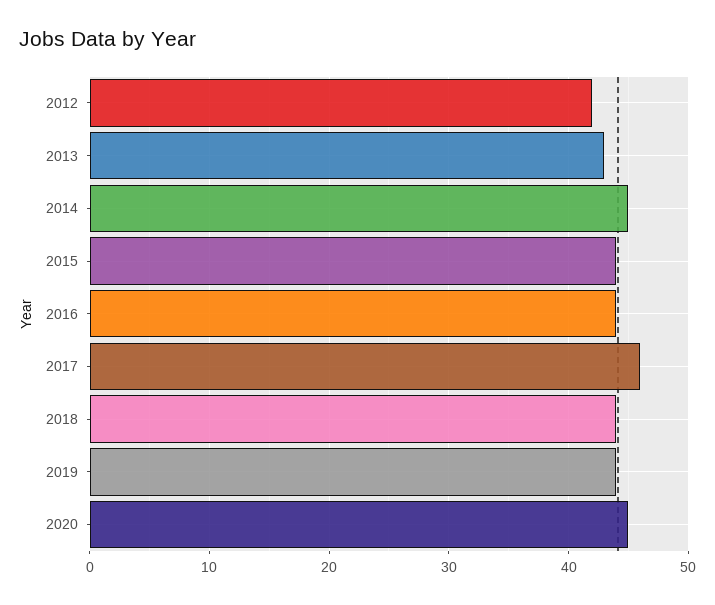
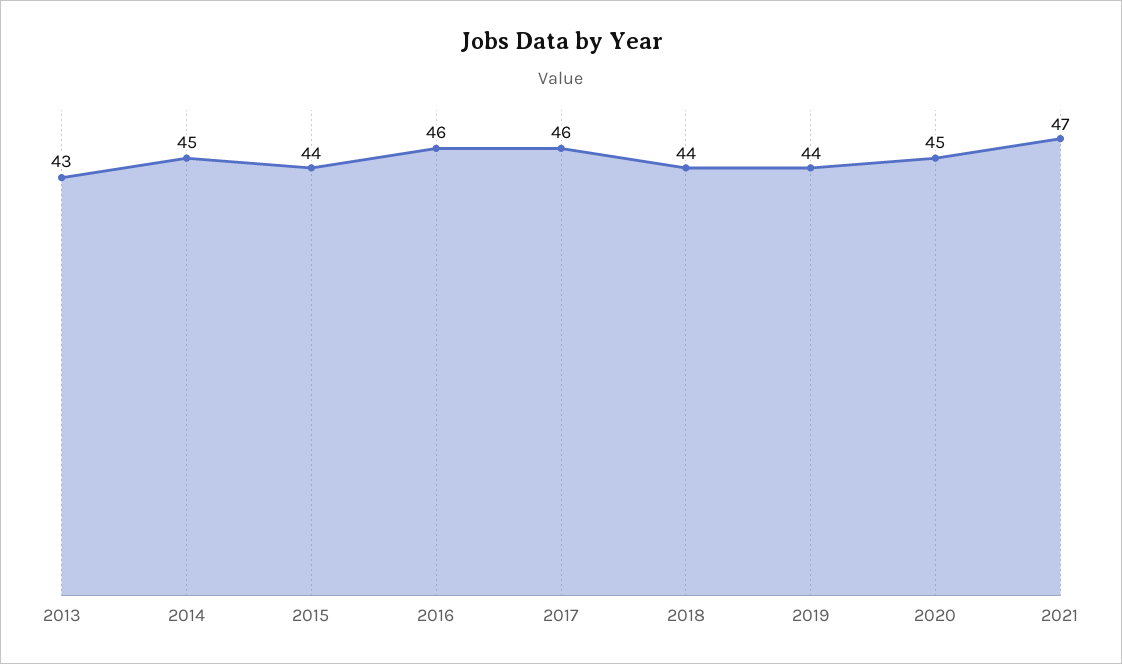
2012: 42 -> none
2016: 44 -> 46
2021: none -> 47

